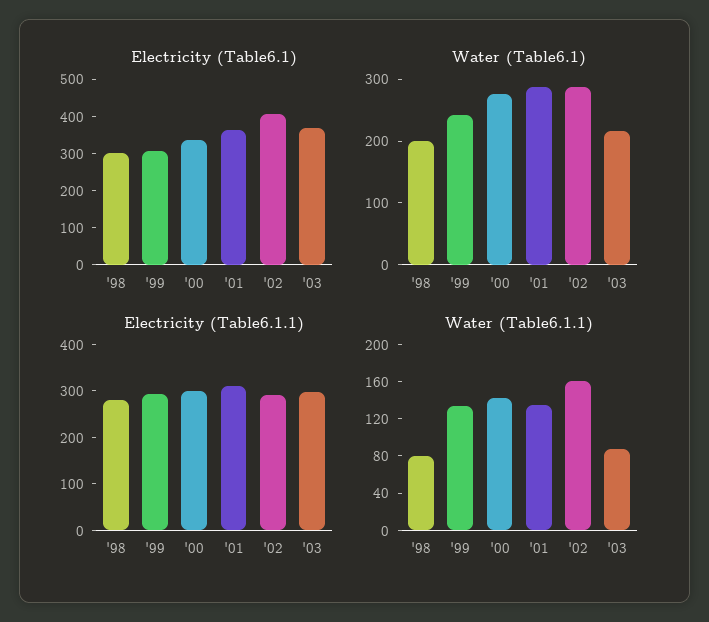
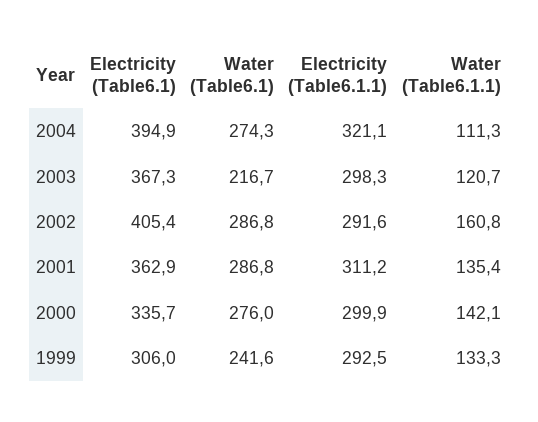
Electricity (Table6.1), '98: 300 -> none
Water (Table6.1), '98: 200 -> none
Electricity (Table6.1.1), '98: 280 -> none
Water (Table6.1.1), '98: 80 -> none
Water (Table6.1.1), '03: 90 -> 120.7
Electricity (Table6.1), 2004: none -> 394.9
Water (Table6.1), 2004: none -> 274.3
Electricity (Table6.1.1), 2004: none -> 321.1
Water (Table6.1.1), 2004: none -> 111.3

